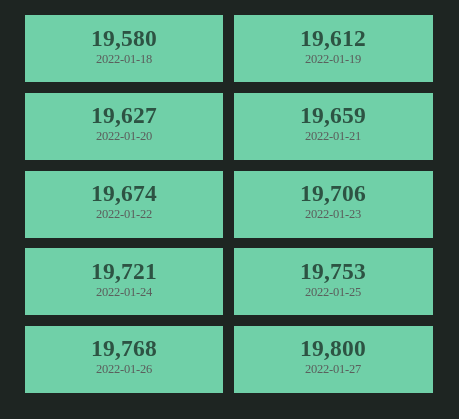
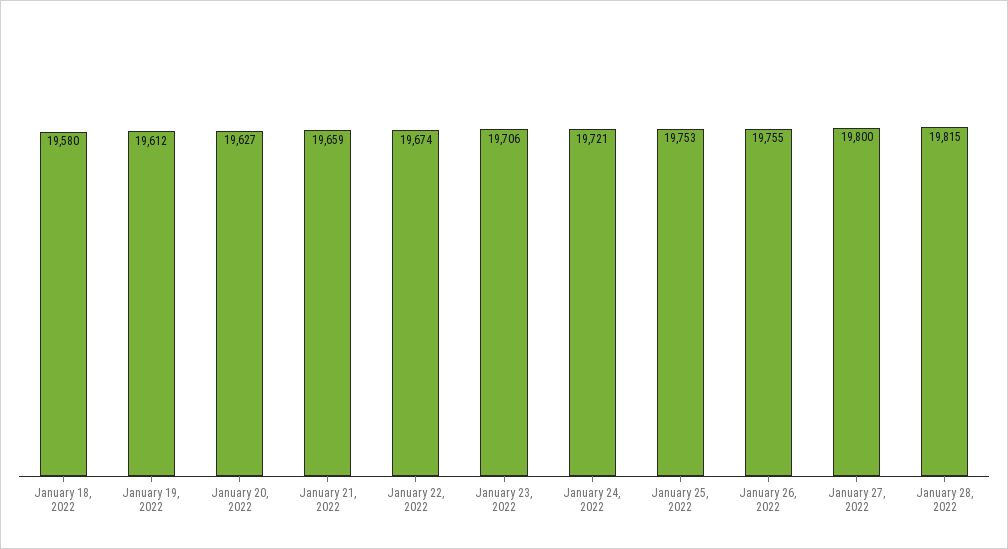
2022-01-26: 19768 -> 19755
January 28, 2022: none -> 19815

